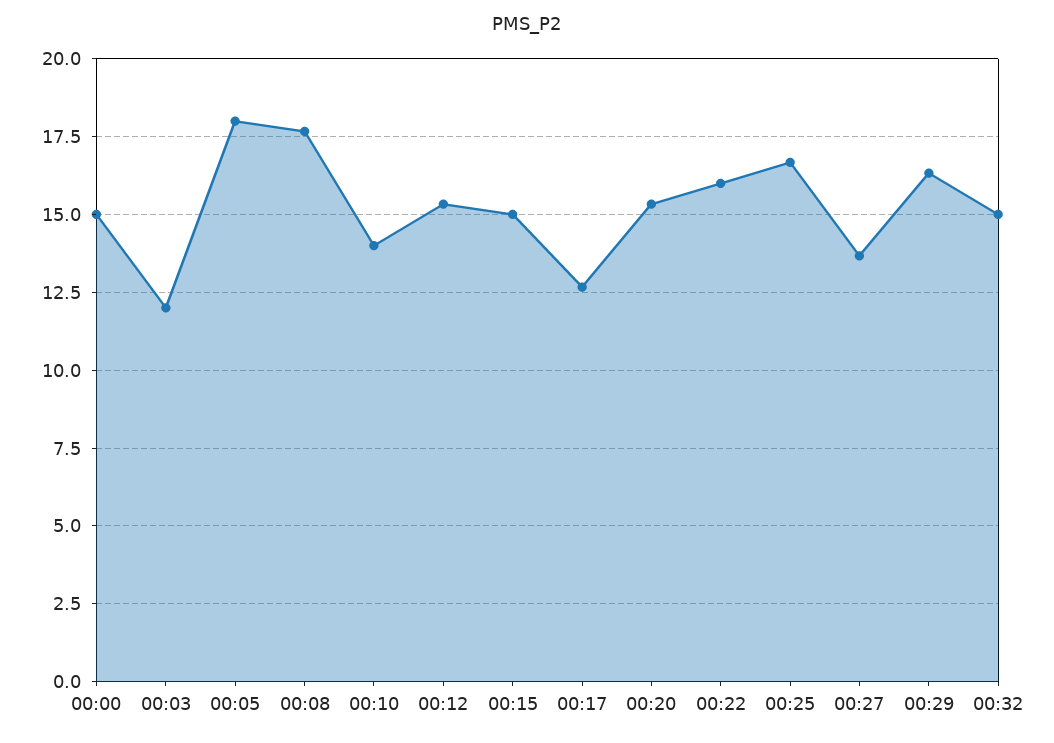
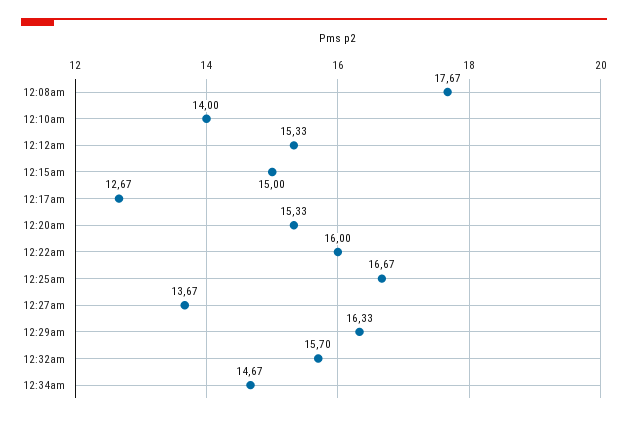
00:00: 15 -> none
00:03: 12 -> none
00:05: 18 -> none
00:32: 15 -> 15.7
12:34am: none -> 14.67

